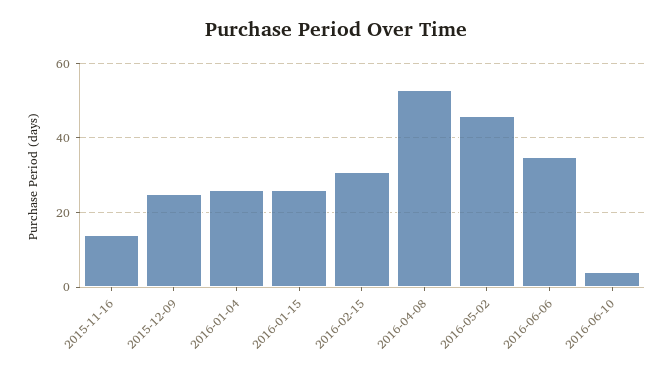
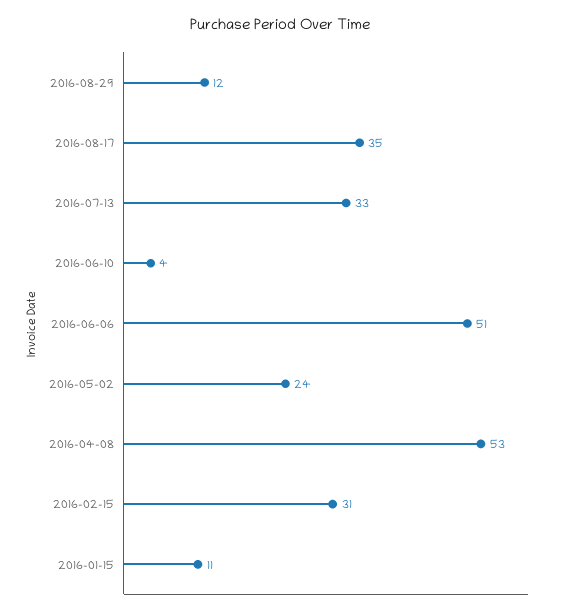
2015-11-16: 15 -> none
2015-12-09: 25 -> none
2016-01-04: 25 -> none
2016-01-15: 25 -> 11
2016-05-02: 45 -> 24
2016-06-06: 35 -> 51
2016-08-29: none -> 12
2016-08-17: none -> 35
2016-07-13: none -> 33

